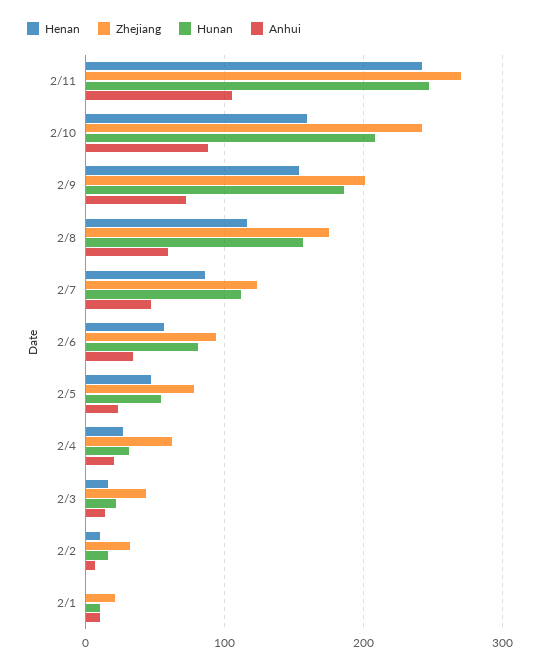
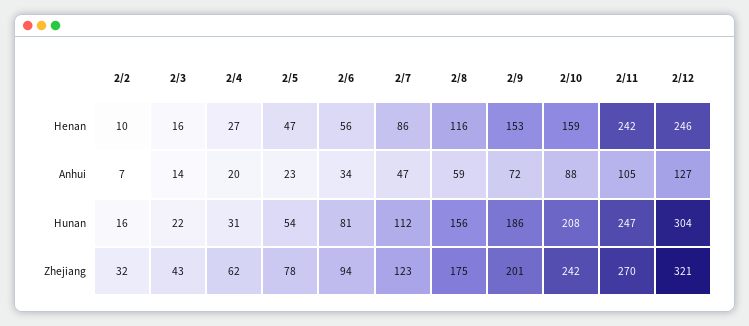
Henan, 2/1: 0 -> none
Zhejiang, 2/1: 20 -> none
Hunan, 2/1: 10 -> none
Anhui, 2/1: 10 -> none
Henan, 2/12: none -> 246
Anhui, 2/12: none -> 127
Hunan, 2/12: none -> 304
Zhejiang, 2/12: none -> 321

